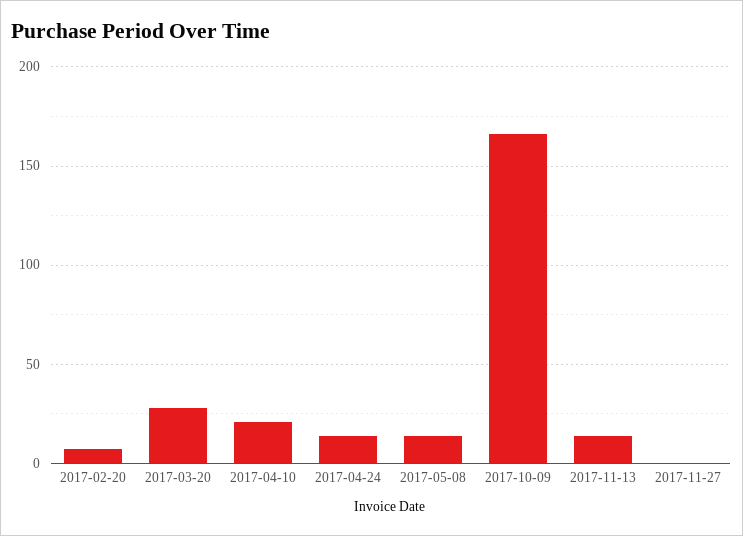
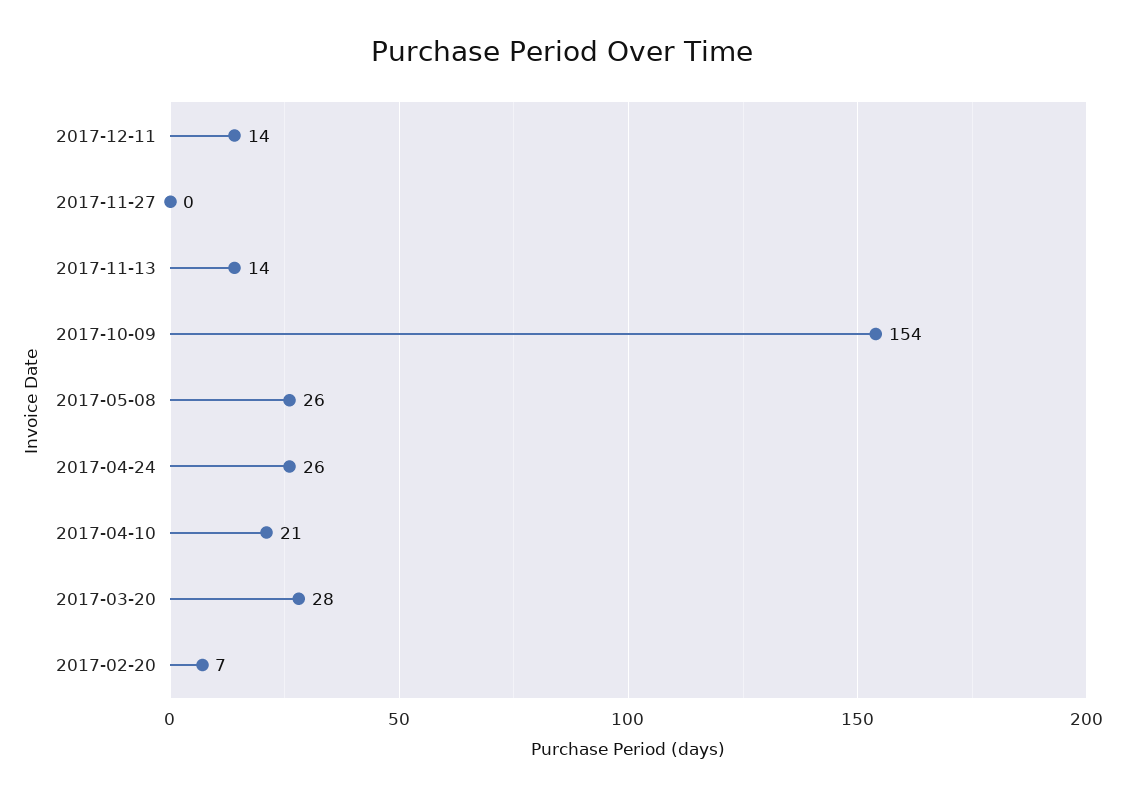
2017-04-24: 15 -> 26
2017-05-08: 15 -> 26
2017-10-09: 165 -> 154
2017-12-11: none -> 14

